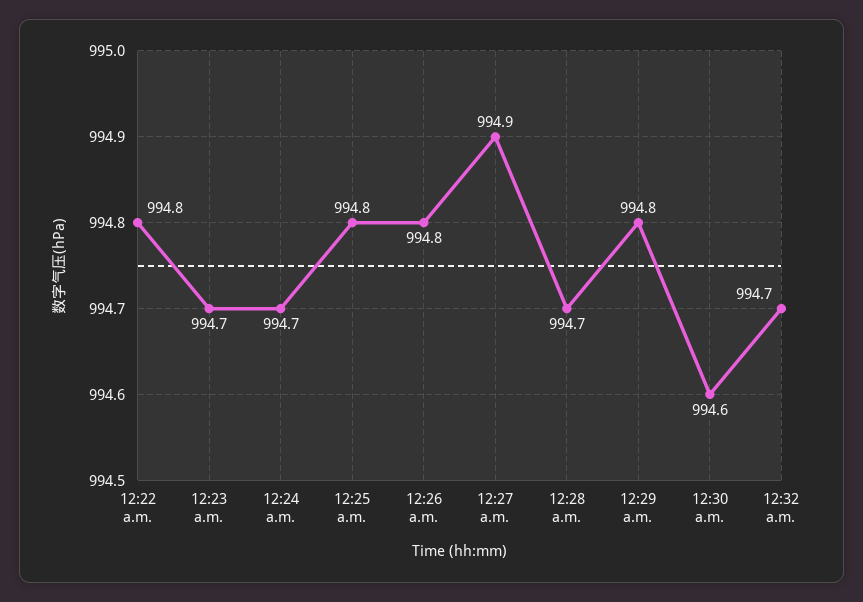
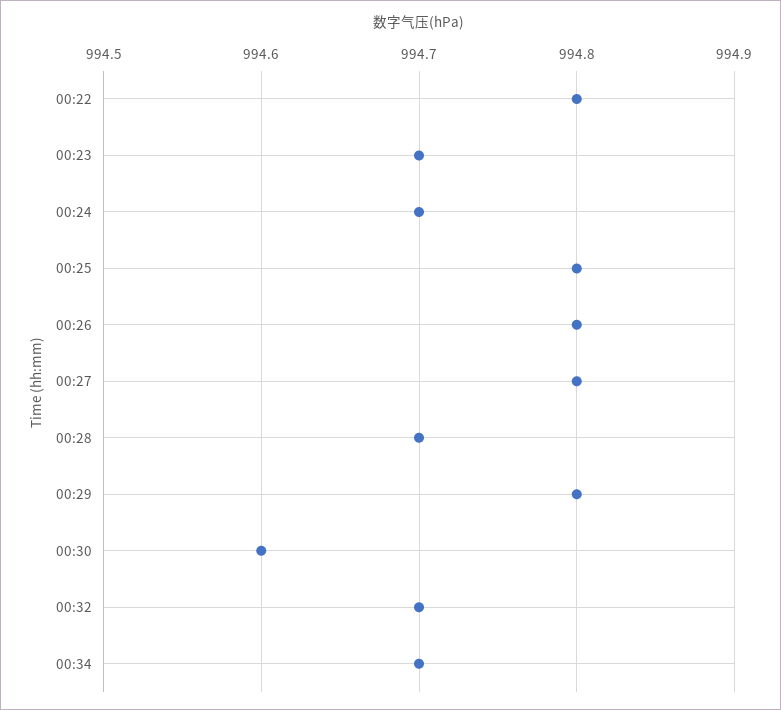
12:27 a.m.: 994.9 -> 994.8
00:34: none -> 994.7

